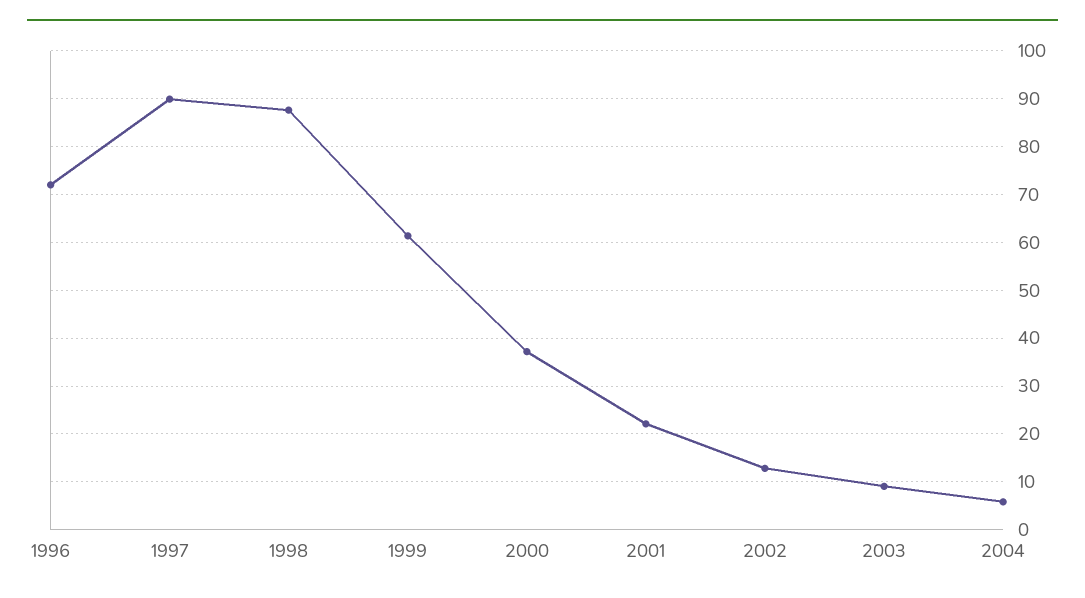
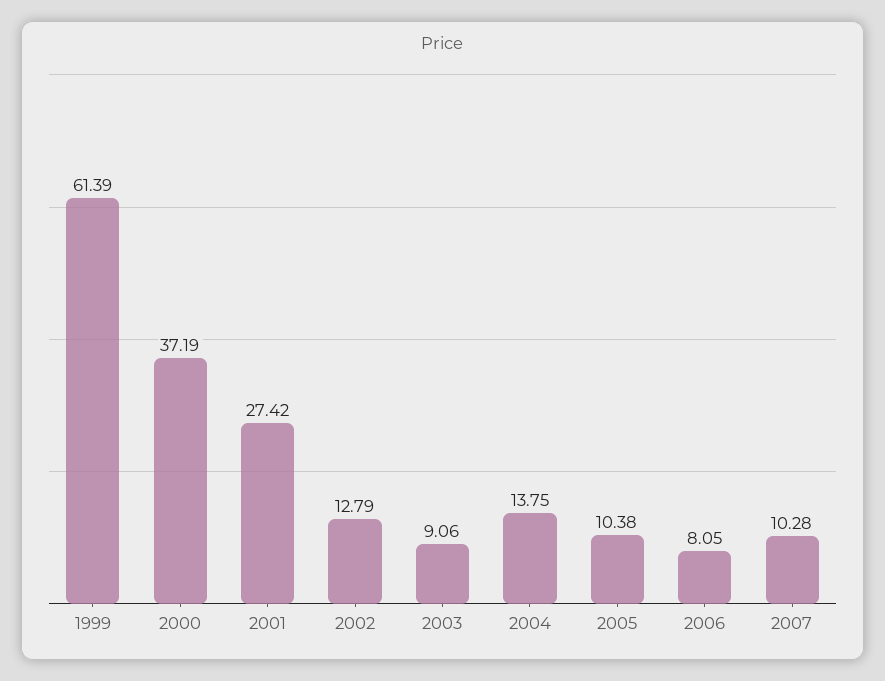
1996: 72 -> none
1997: 90 -> none
1998: 88 -> none
2001: 22 -> 27.42
2004: 6 -> 13.75
2005: none -> 10.38
2006: none -> 8.05
2007: none -> 10.28

